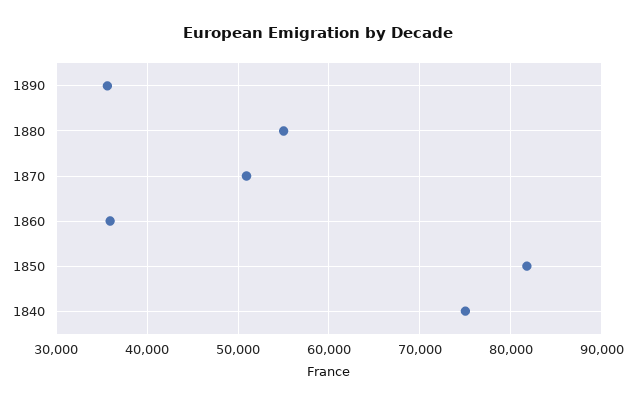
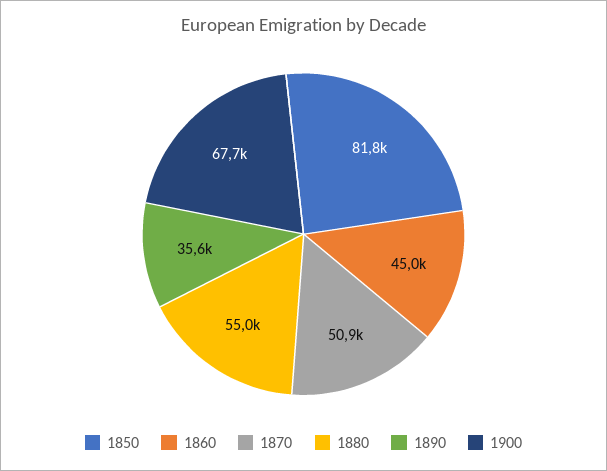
1860: 36000 -> 45000
1840: 75000 -> none
1900: none -> 67700

